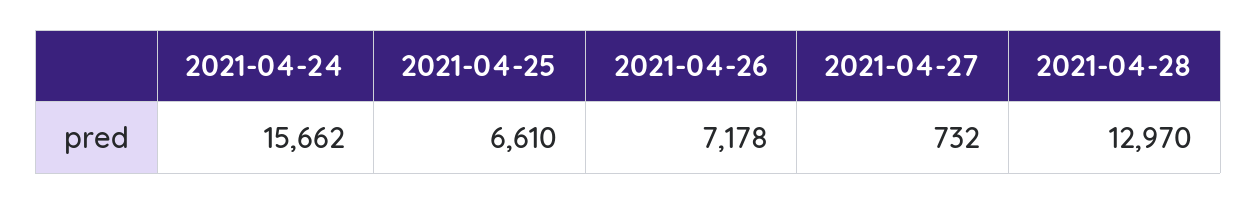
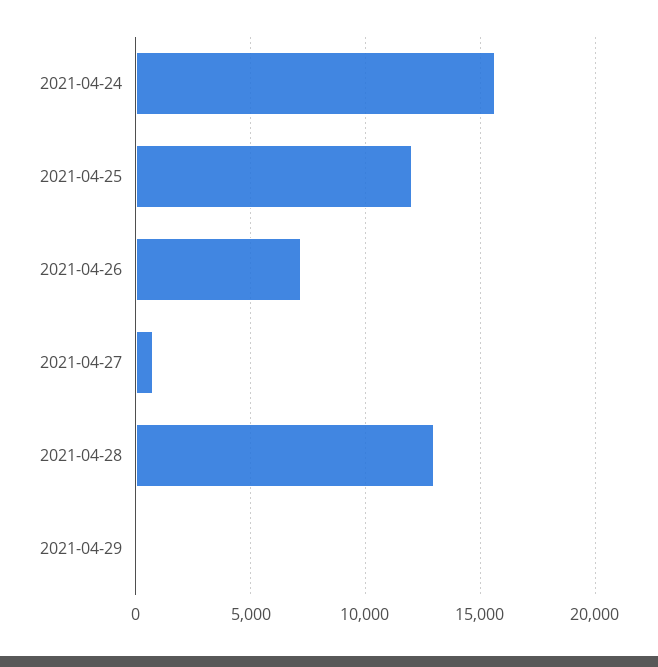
2021-04-25: 6610 -> 12000
2021-04-29: none -> 0

